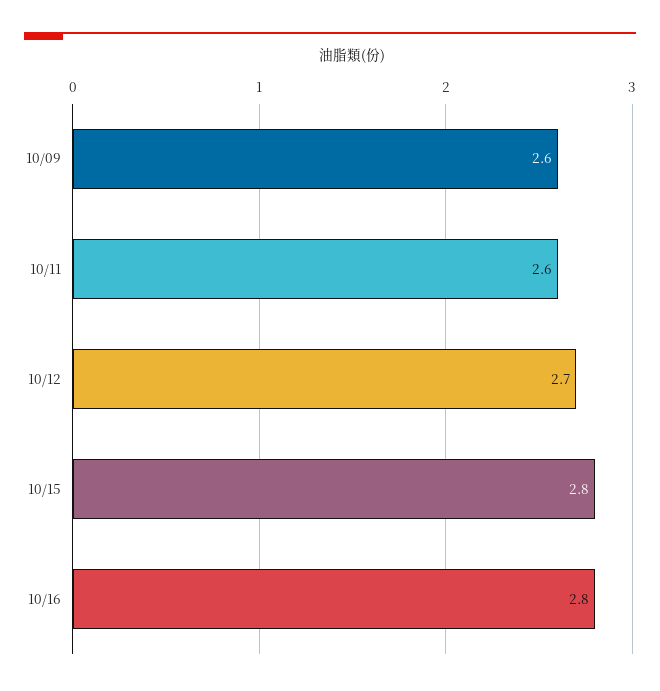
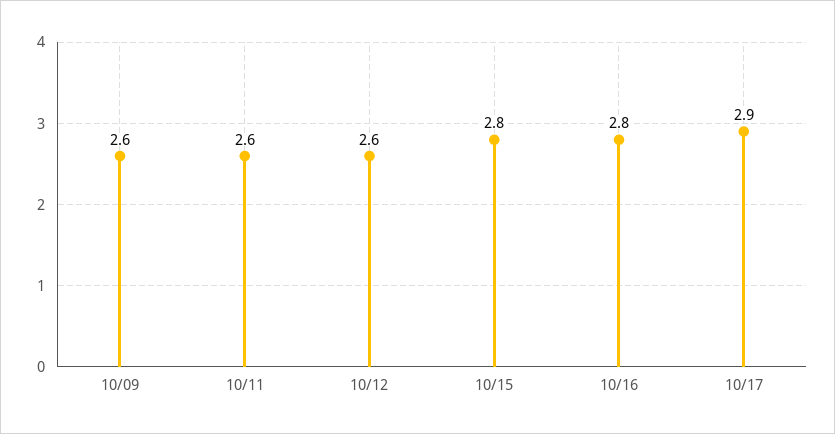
10/12: 2.7 -> 2.6
10/17: none -> 2.9

